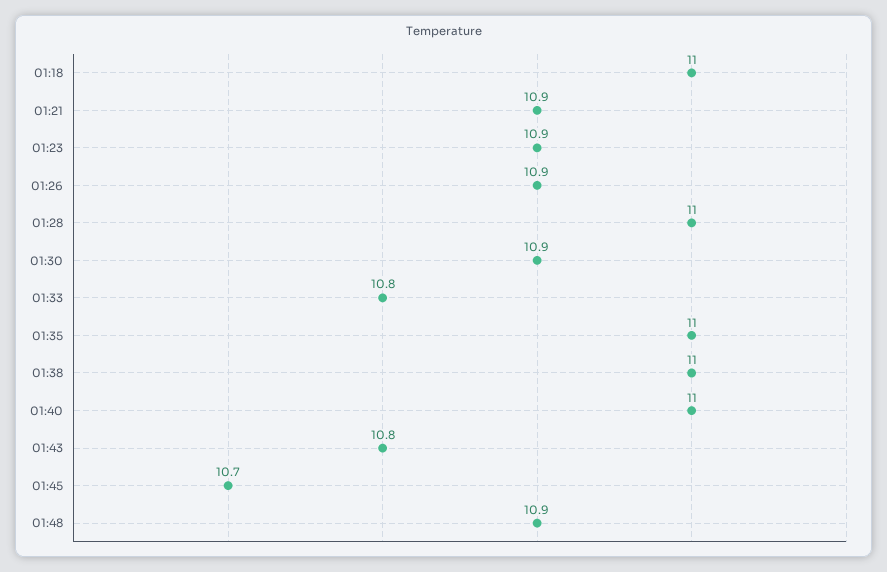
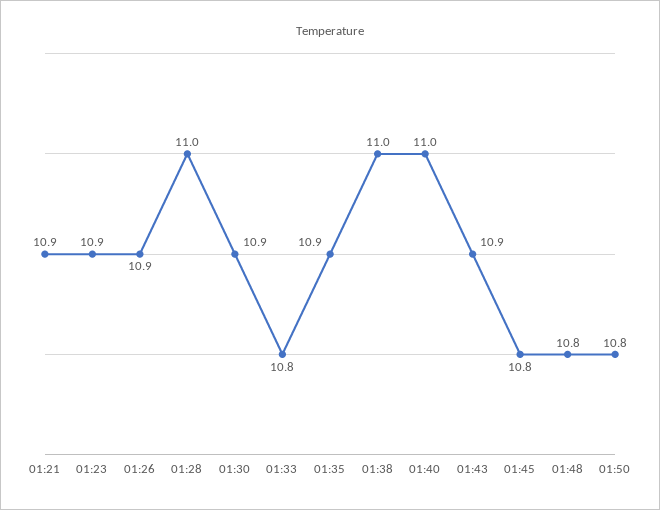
01:18: 11 -> none
01:35: 11 -> 10.9
01:43: 10.8 -> 10.9
01:45: 10.7 -> 10.8
01:48: 10.9 -> 10.8
01:50: none -> 10.8

